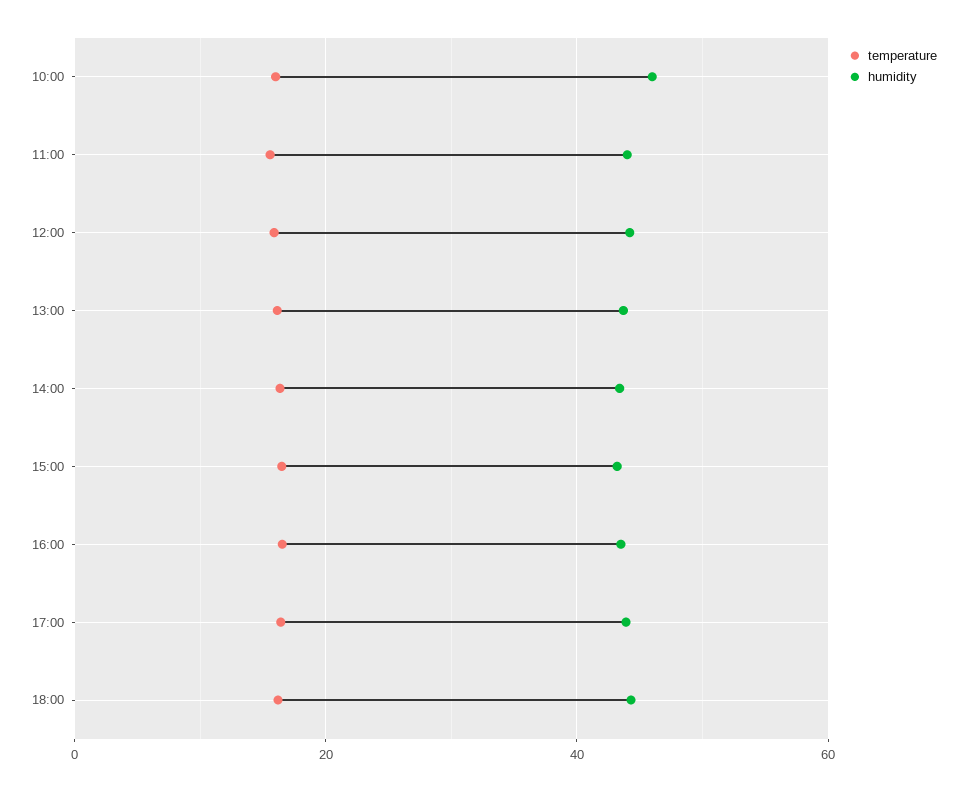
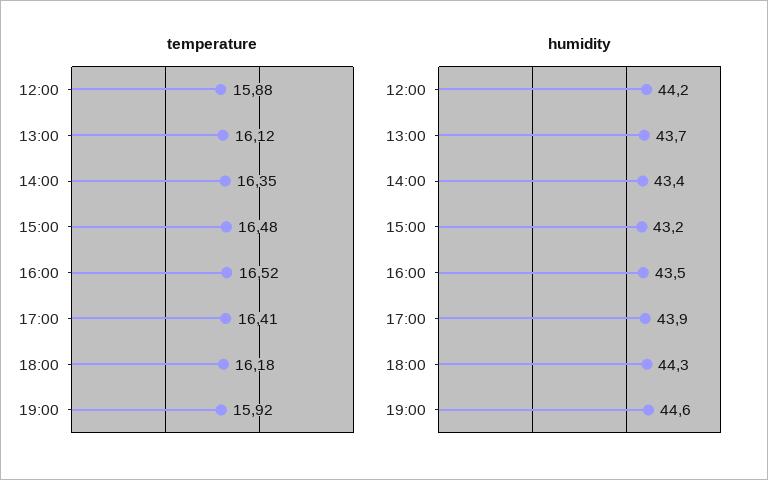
temperature, 10:00: 16 -> none
humidity, 10:00: 46 -> none
temperature, 11:00: 16 -> none
humidity, 11:00: 44 -> none
temperature, 19:00: none -> 15.92
humidity, 19:00: none -> 44.6

